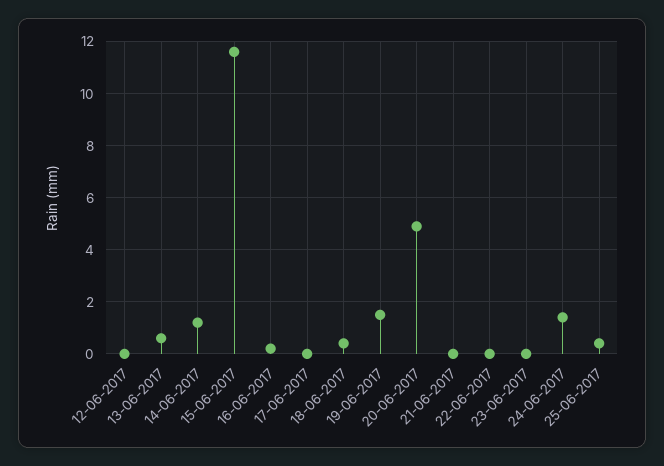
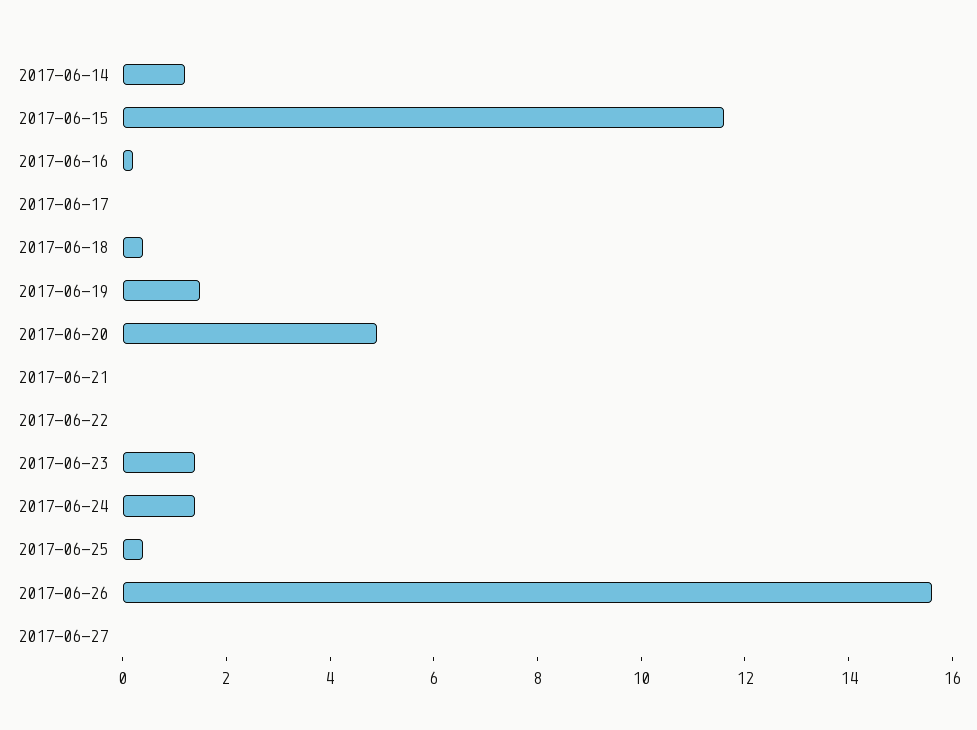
12-06-2017: 0 -> none
13-06-2017: 0.5 -> none
23-06-2017: 0 -> 1.5
2017-06-26: none -> 15.5
2017-06-27: none -> 0

